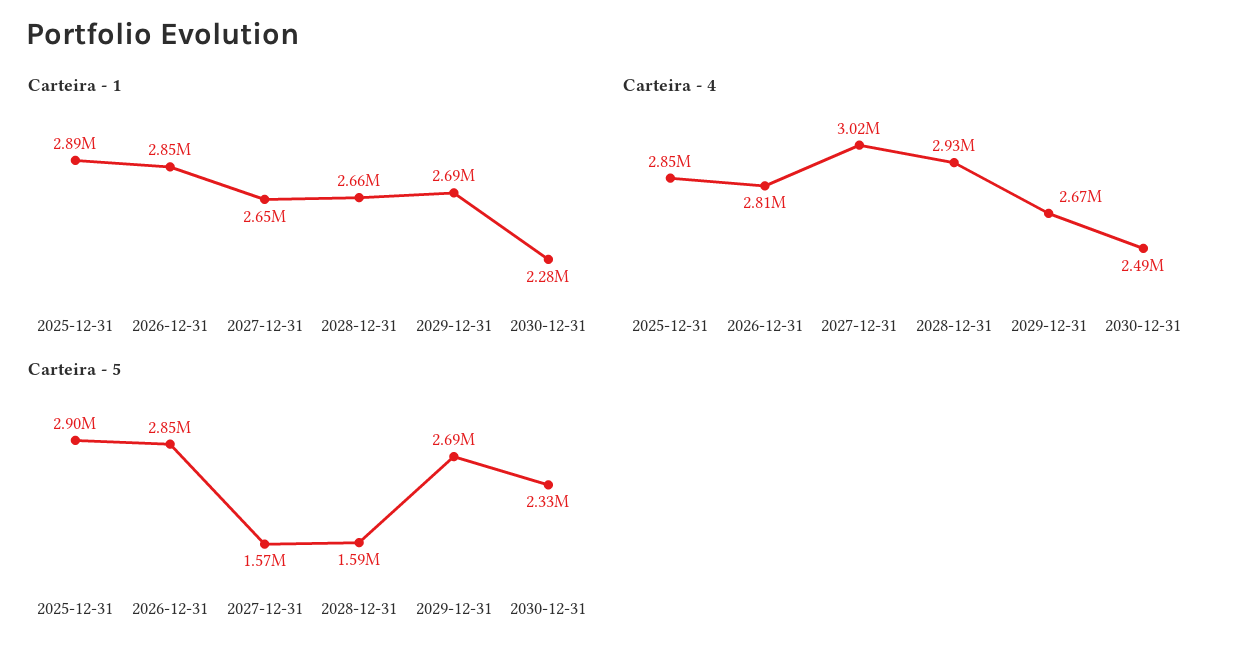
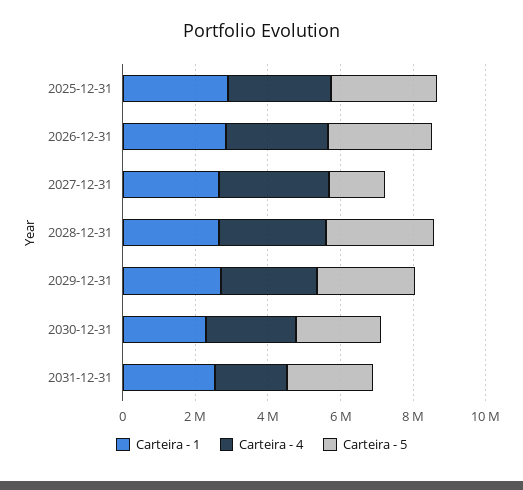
Carteira - 5, 2028-12-31: 1590000 -> 3000000
Carteira - 1, 2031-12-31: none -> 2500000
Carteira - 4, 2031-12-31: none -> 2000000
Carteira - 5, 2031-12-31: none -> 2500000

